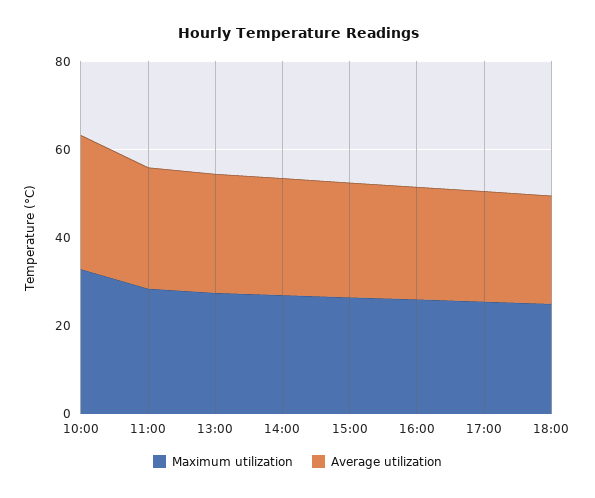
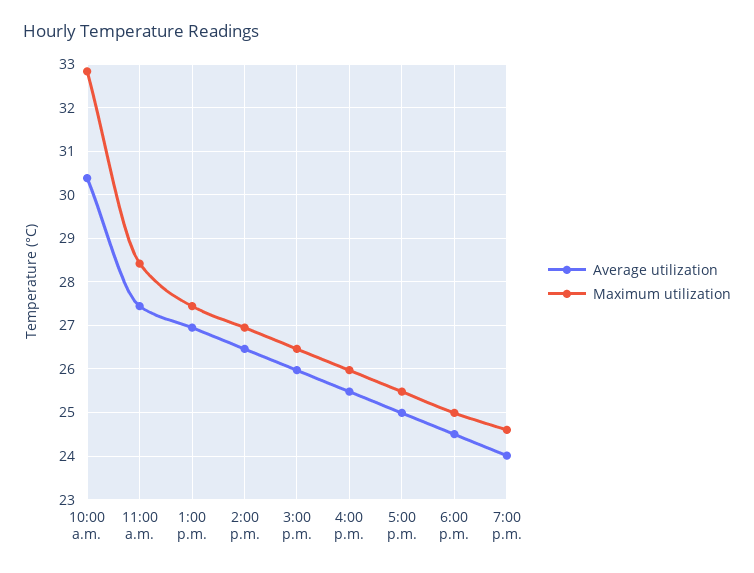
Average utilization, 7:00 p.m.: none -> 24
Maximum utilization, 7:00 p.m.: none -> 24.6

